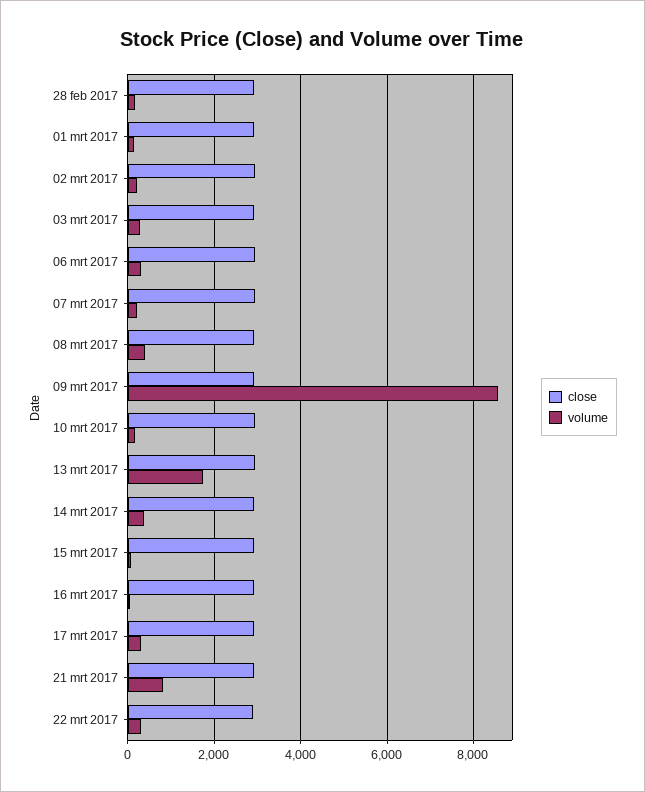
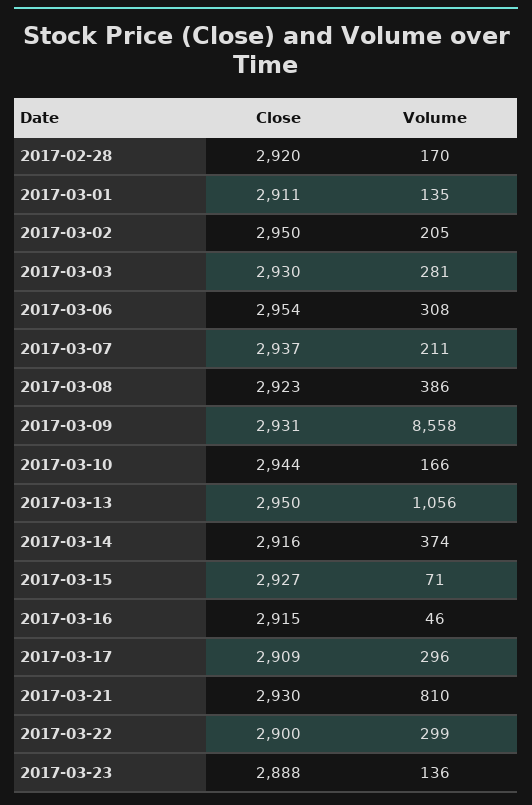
volume, 13 mrt 2017: 1800 -> 1056
close, 2017-03-23: none -> 2888
volume, 2017-03-23: none -> 136

